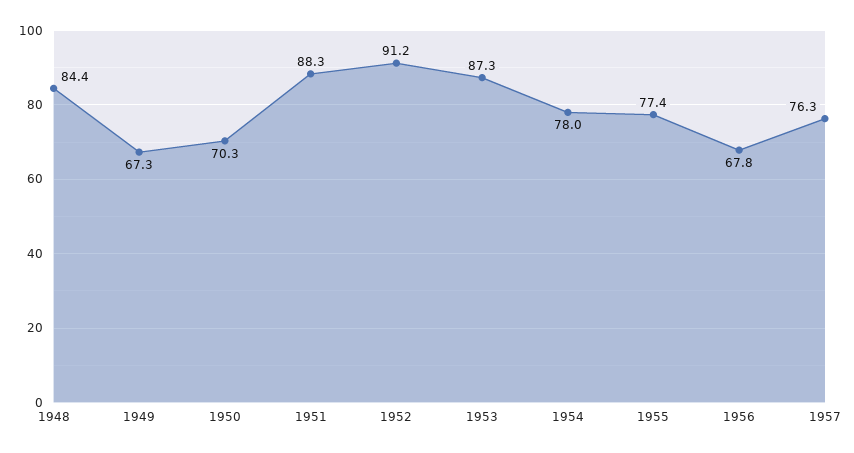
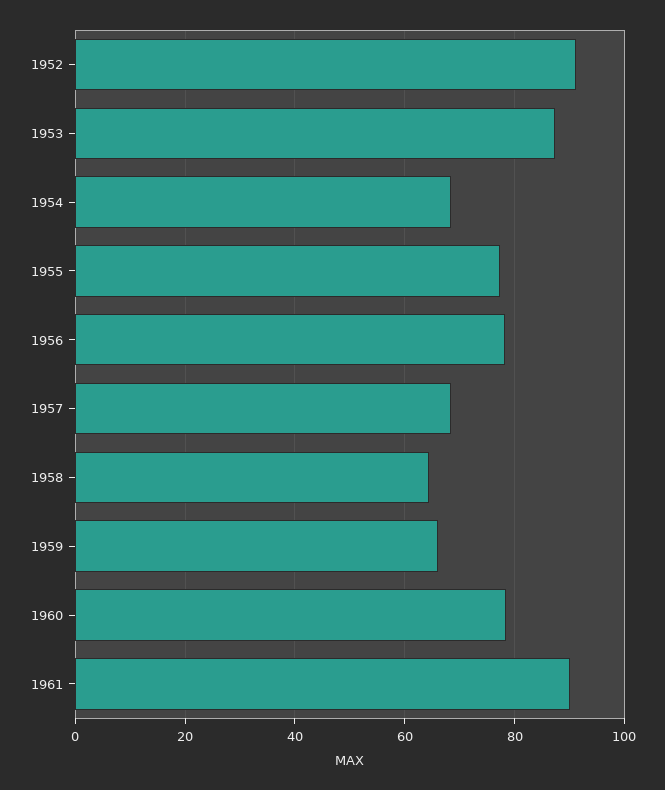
1948: 84.4 -> none
1949: 67.3 -> none
1950: 70.3 -> none
1951: 88.3 -> none
1954: 78 -> 68
1956: 67.8 -> 78
1957: 76.3 -> 68
1958: none -> 64
1959: none -> 66
1960: none -> 78
1961: none -> 90

